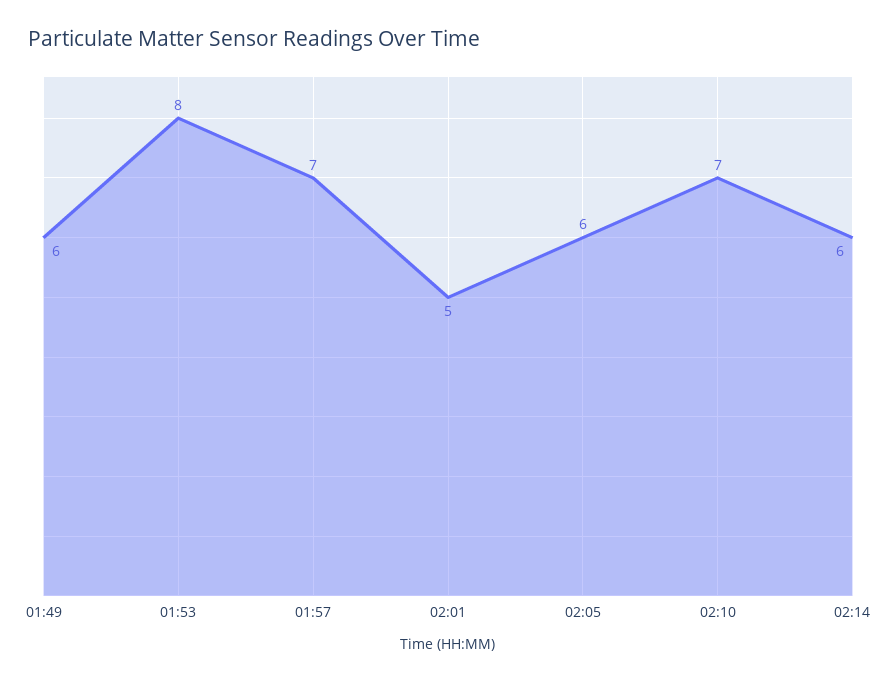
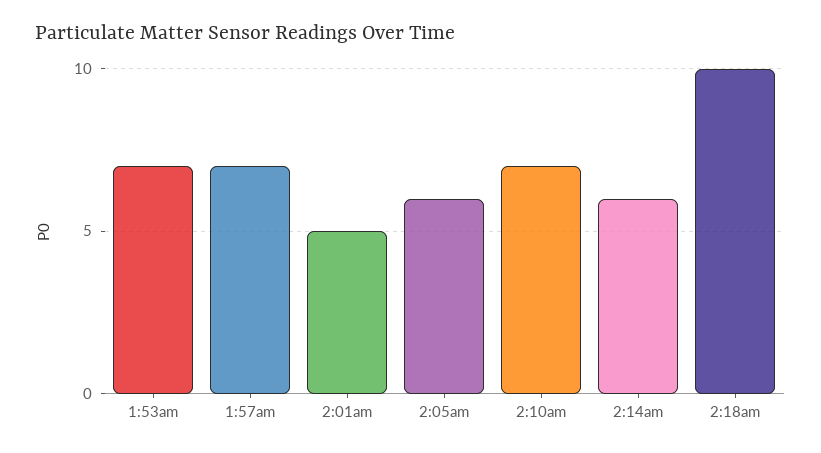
01:49: 6 -> none
01:53: 8 -> 7
2:18am: none -> 10

